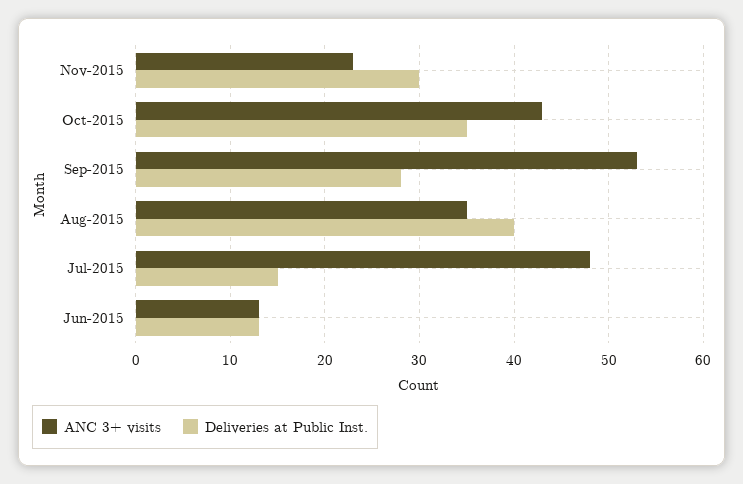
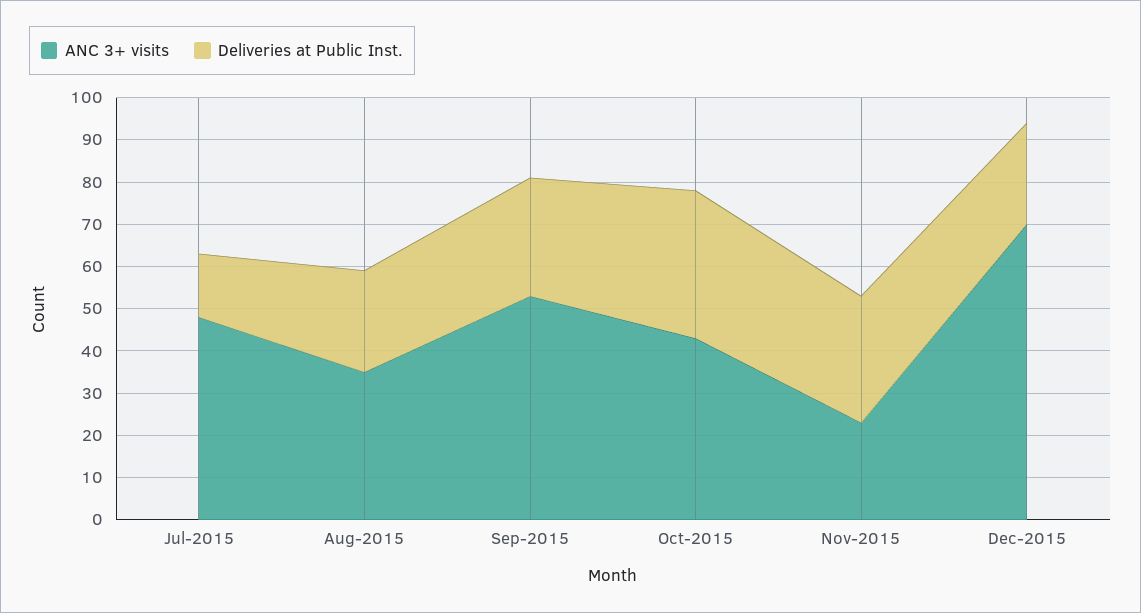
Deliveries at Public Inst., Aug-2015: 40 -> 25
ANC 3+ visits, Jun-2015: 13 -> none
Deliveries at Public Inst., Jun-2015: 13 -> none
ANC 3+ visits, Dec-2015: none -> 70
Deliveries at Public Inst., Dec-2015: none -> 25

